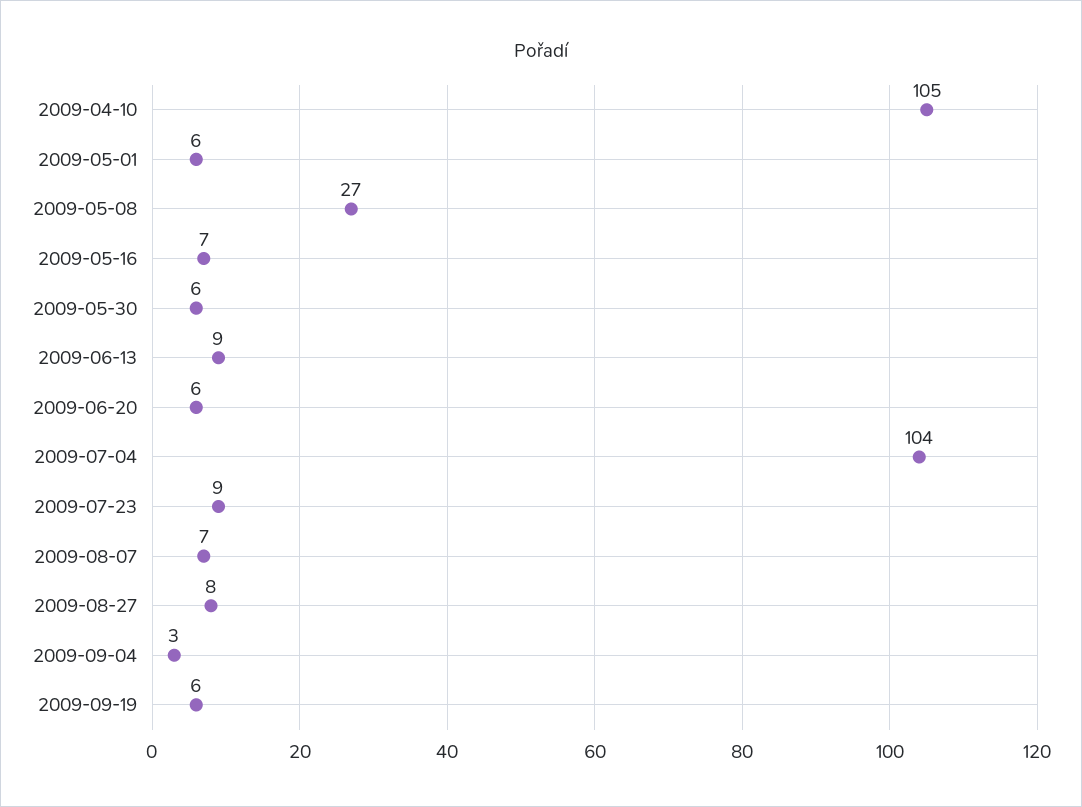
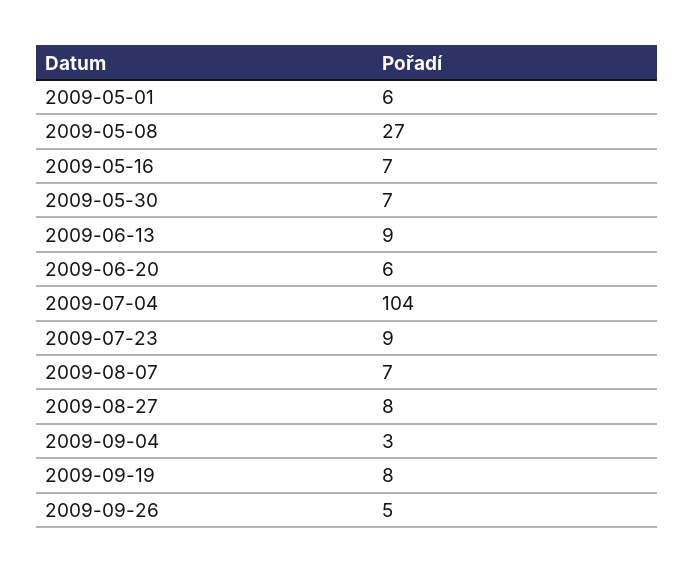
2009-04-10: 105 -> none
2009-05-30: 6 -> 7
2009-09-19: 6 -> 8
2009-09-26: none -> 5

